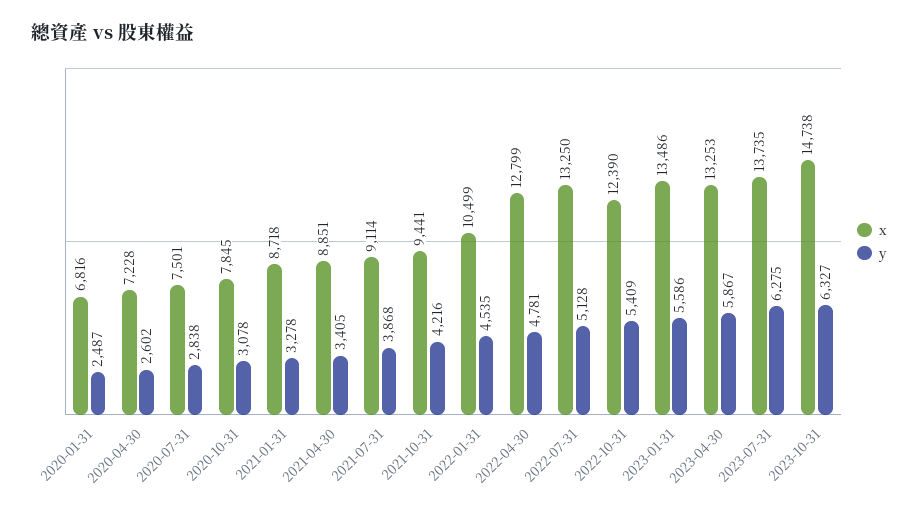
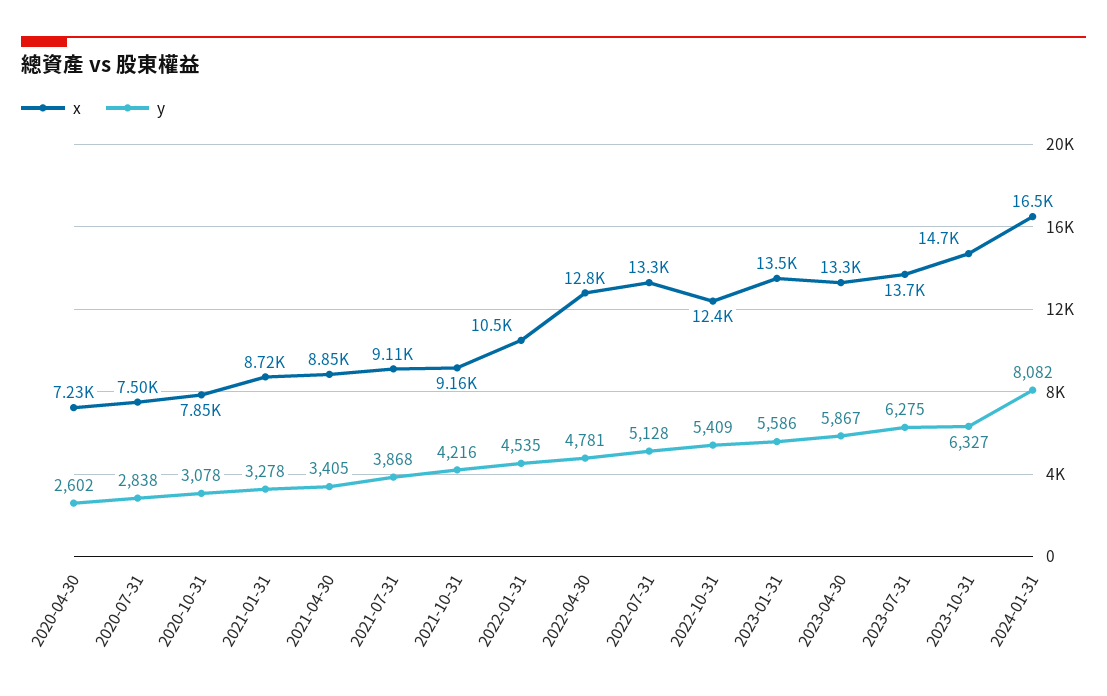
x, 2020-01-31: 6816 -> none
y, 2020-01-31: 2487 -> none
x, 2021-10-31: 9441 -> 9160
x, 2024-01-31: none -> 16500
y, 2024-01-31: none -> 8082

